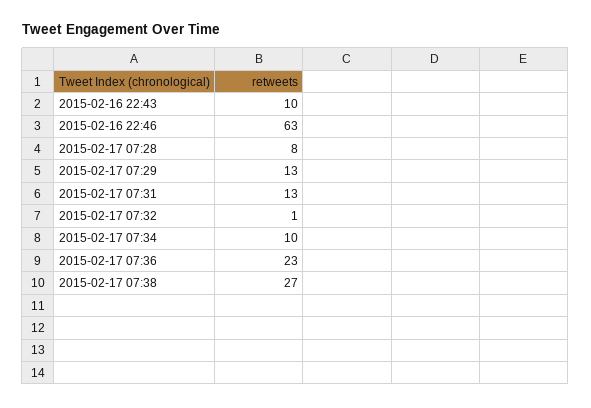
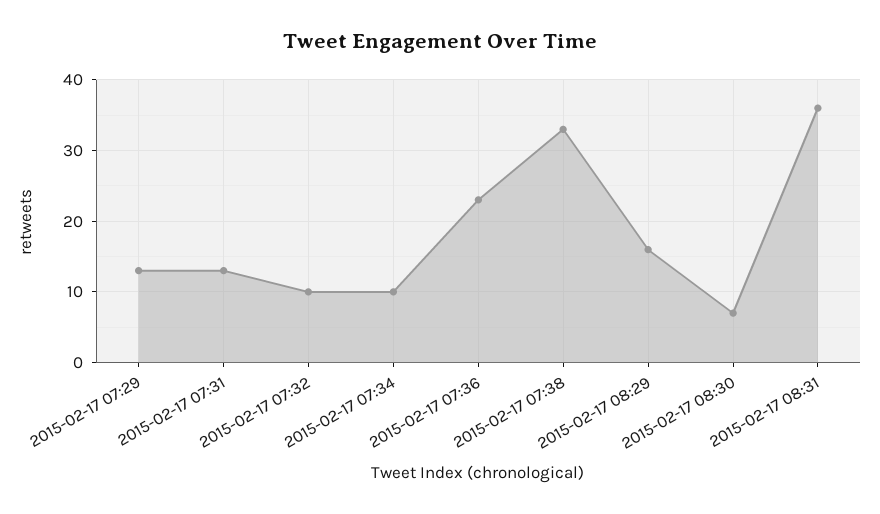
2015-02-16 22:43: 10 -> none
2015-02-16 22:46: 63 -> none
2015-02-17 07:28: 8 -> none
2015-02-17 07:32: 1 -> 10
2015-02-17 07:38: 27 -> 33
2015-02-17 08:29: none -> 16
2015-02-17 08:30: none -> 7
2015-02-17 08:31: none -> 36

